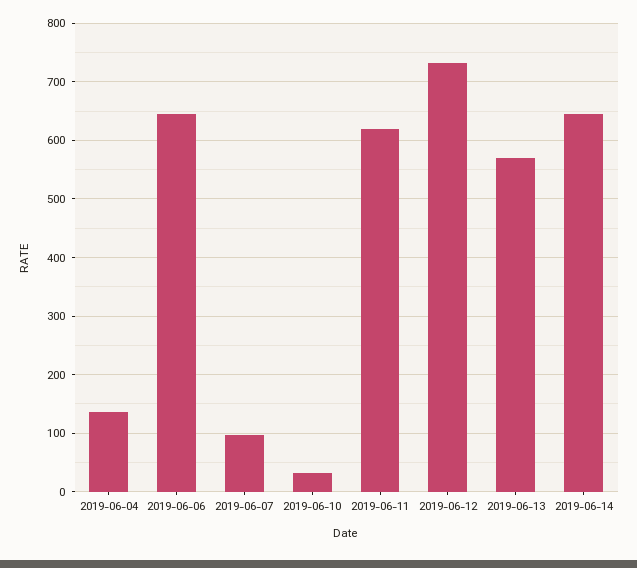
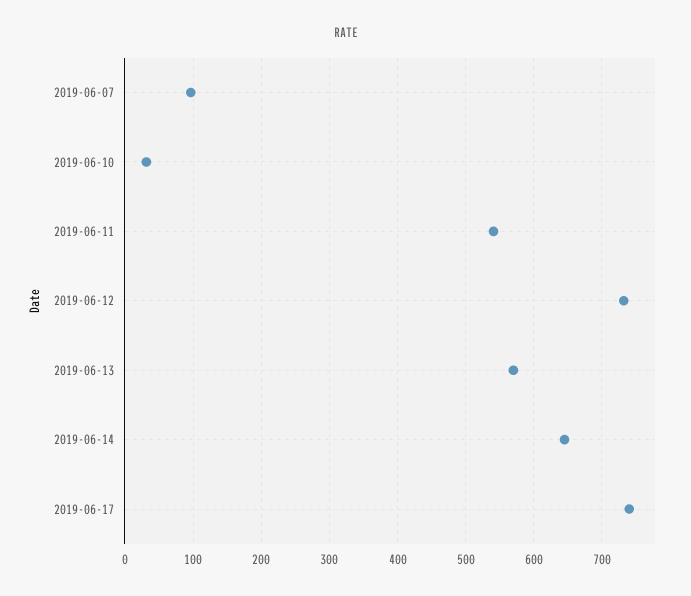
2019-06-04: 140 -> none
2019-06-06: 640 -> none
2019-06-11: 620 -> 540
2019-06-17: none -> 740

